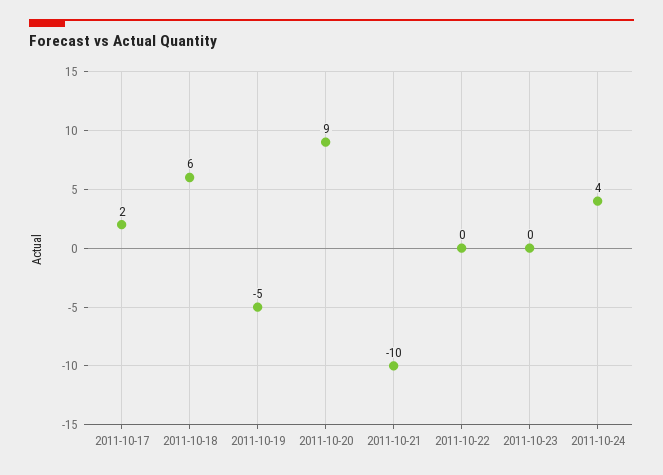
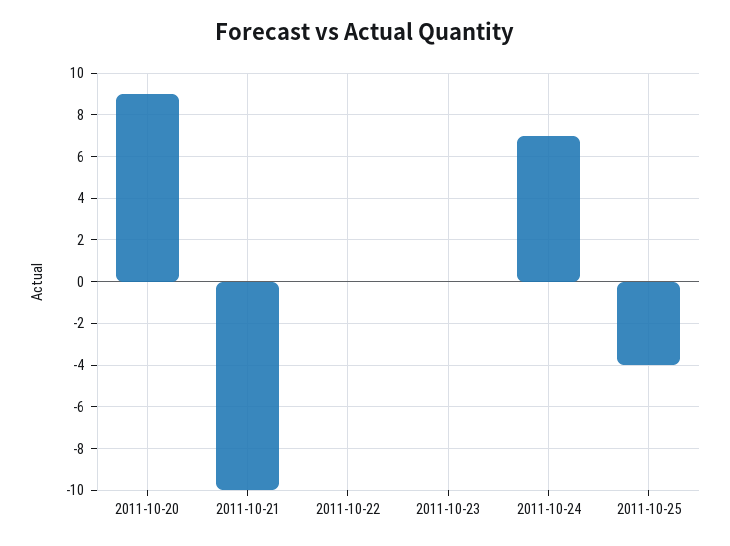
2011-10-17: 2 -> none
2011-10-18: 6 -> none
2011-10-19: -5 -> none
2011-10-24: 4 -> 7
2011-10-25: none -> -4

